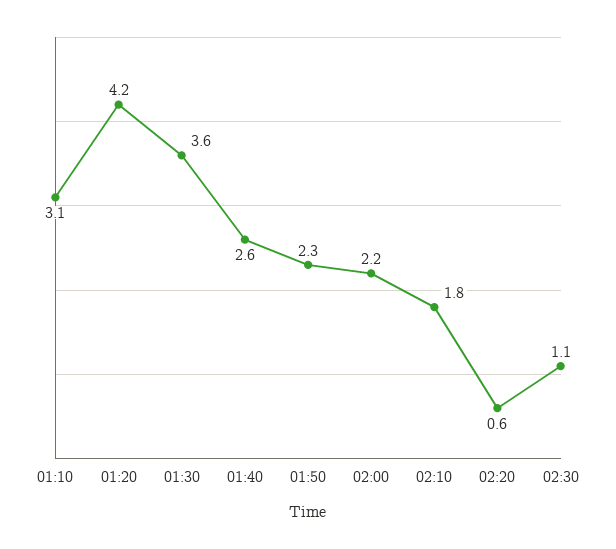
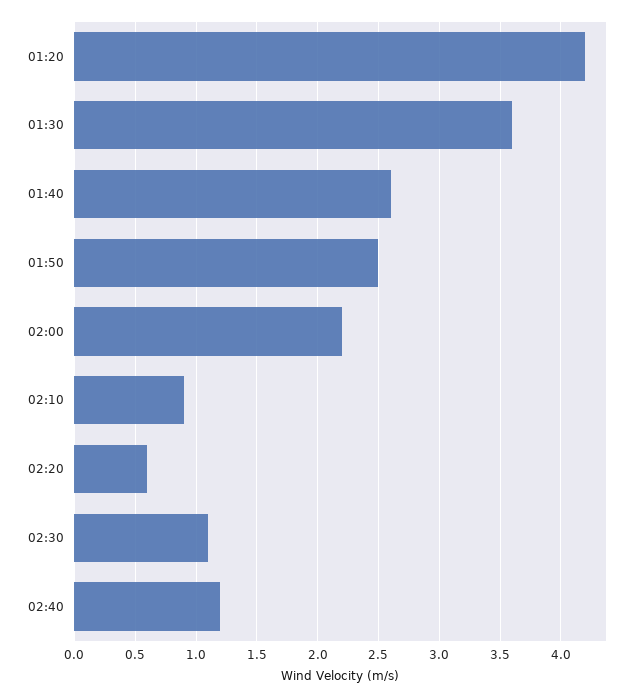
01:10: 3.1 -> none
01:50: 2.3 -> 2.5
02:10: 1.8 -> 0.9
02:40: none -> 1.2

